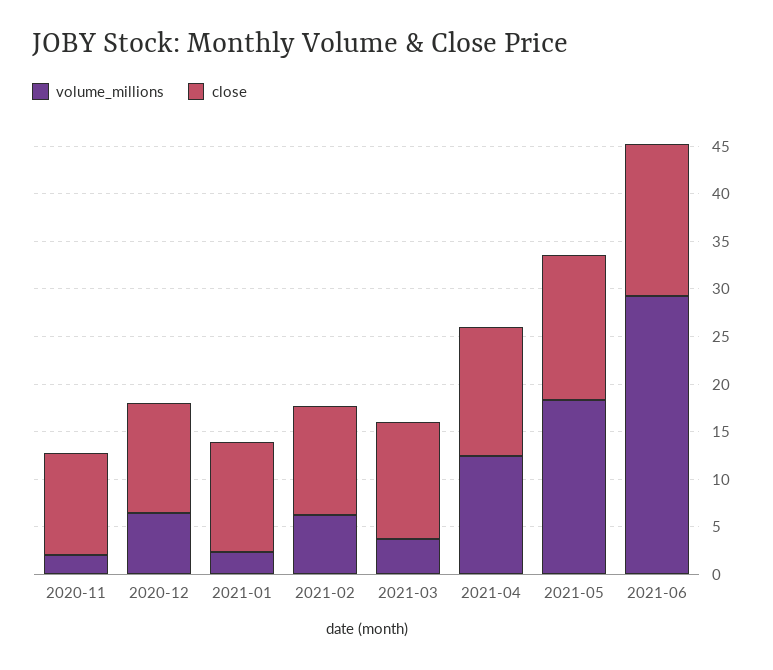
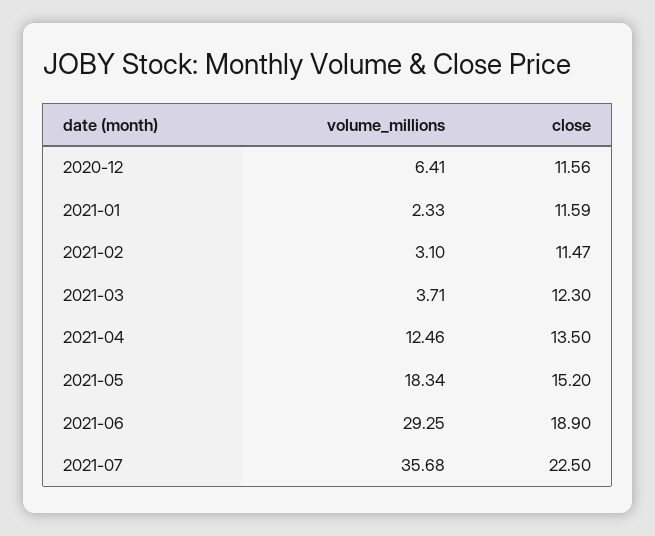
volume_millions, 2020-11: 2 -> none
close, 2020-11: 11 -> none
volume_millions, 2021-02: 6 -> 3.1
close, 2021-06: 16 -> 18.9
volume_millions, 2021-07: none -> 35.68
close, 2021-07: none -> 22.5

